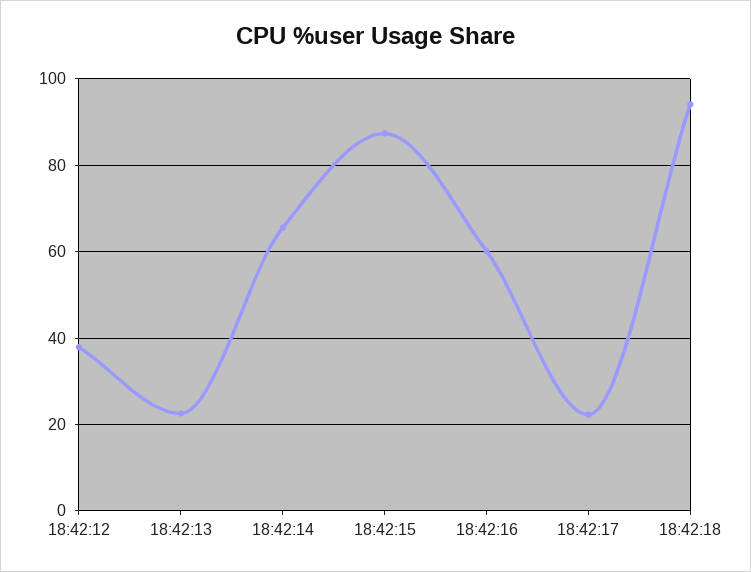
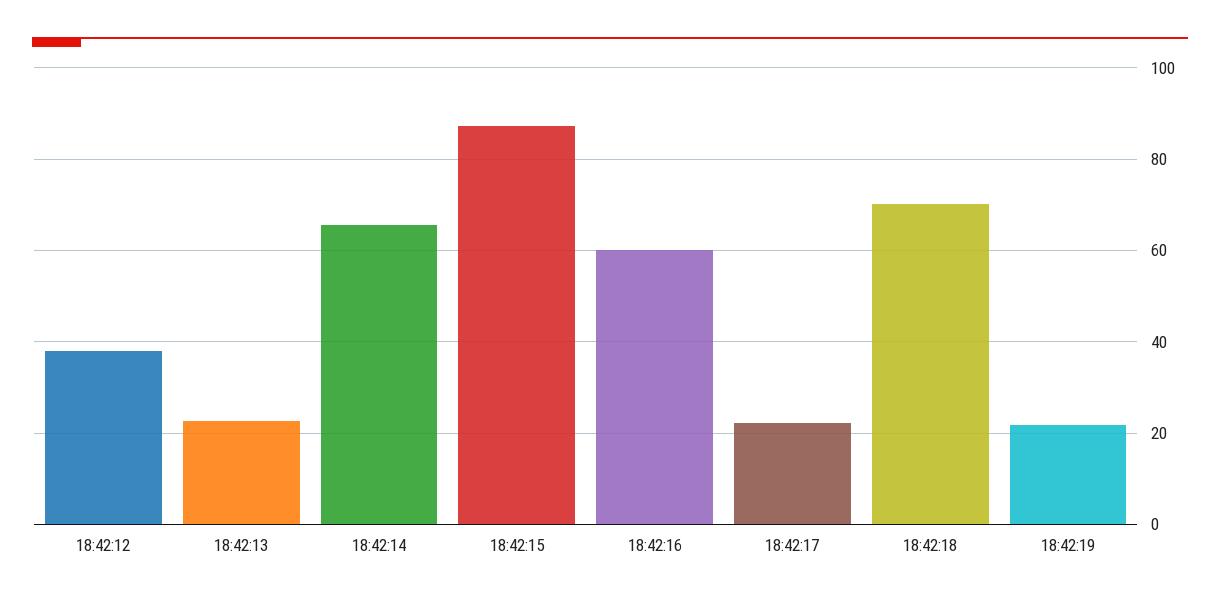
18:42:18: 94 -> 70
18:42:19: none -> 22

